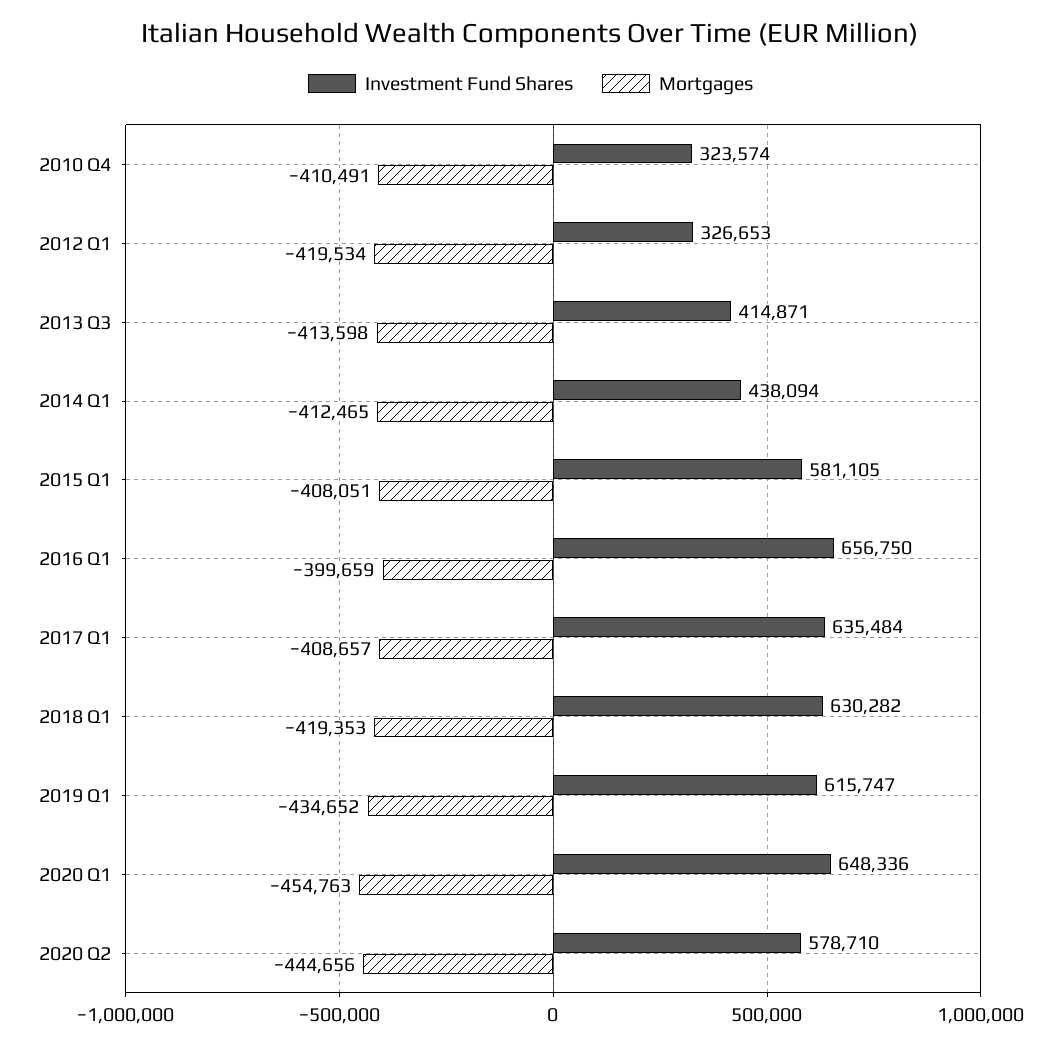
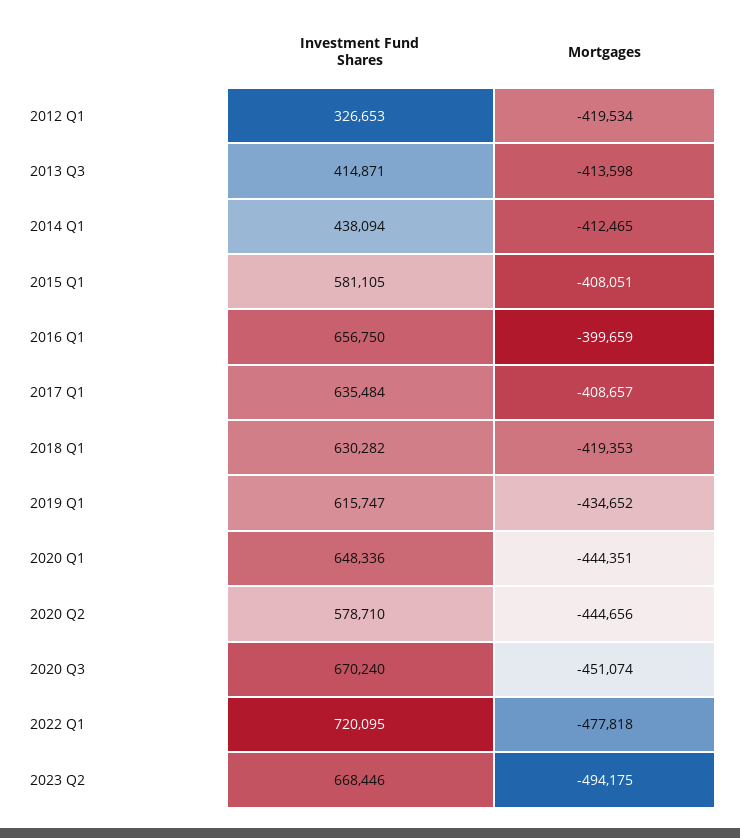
Investment Fund Shares, 2010 Q4: 323574 -> none
Mortgages, 2010 Q4: -410491 -> none
Mortgages, 2020 Q1: -454763 -> -444351
Investment Fund Shares, 2020 Q3: none -> 670240
Mortgages, 2020 Q3: none -> -451074
Investment Fund Shares, 2022 Q1: none -> 720095
Mortgages, 2022 Q1: none -> -477818
Investment Fund Shares, 2023 Q2: none -> 668446
Mortgages, 2023 Q2: none -> -494175

